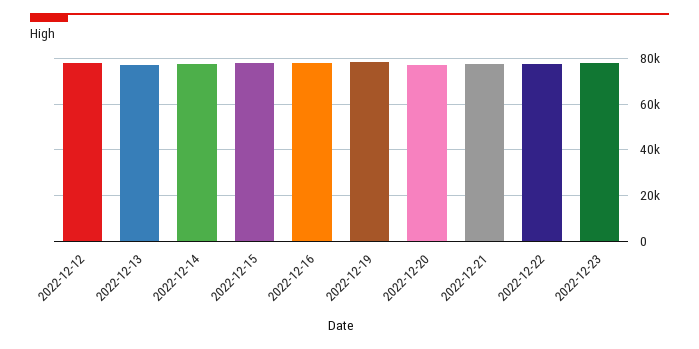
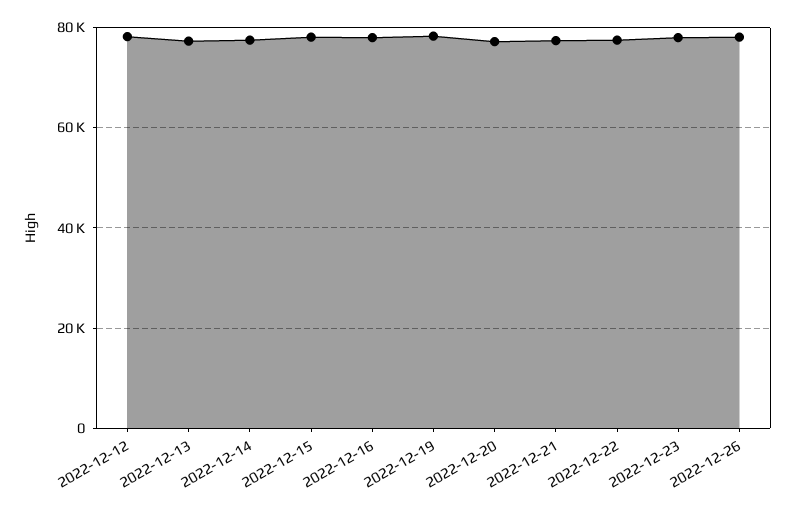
2022-12-26: none -> 78000

